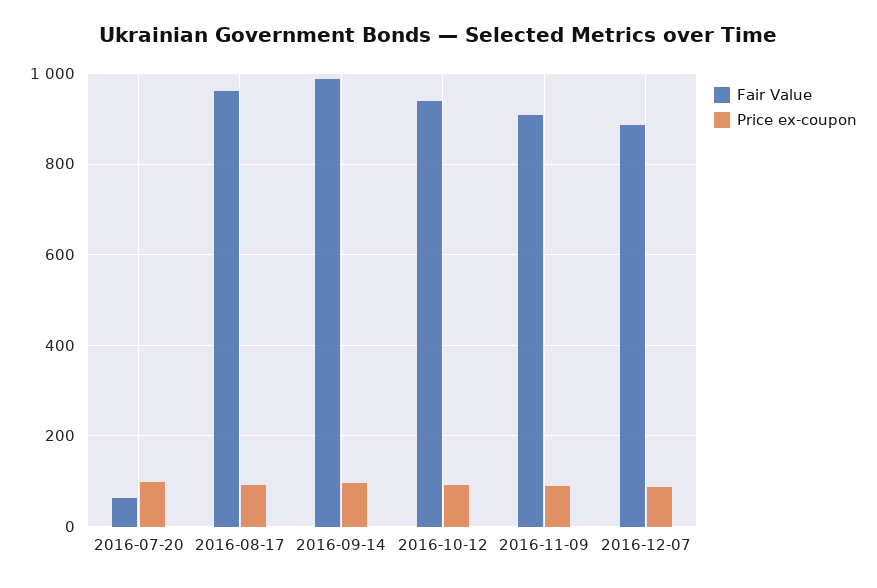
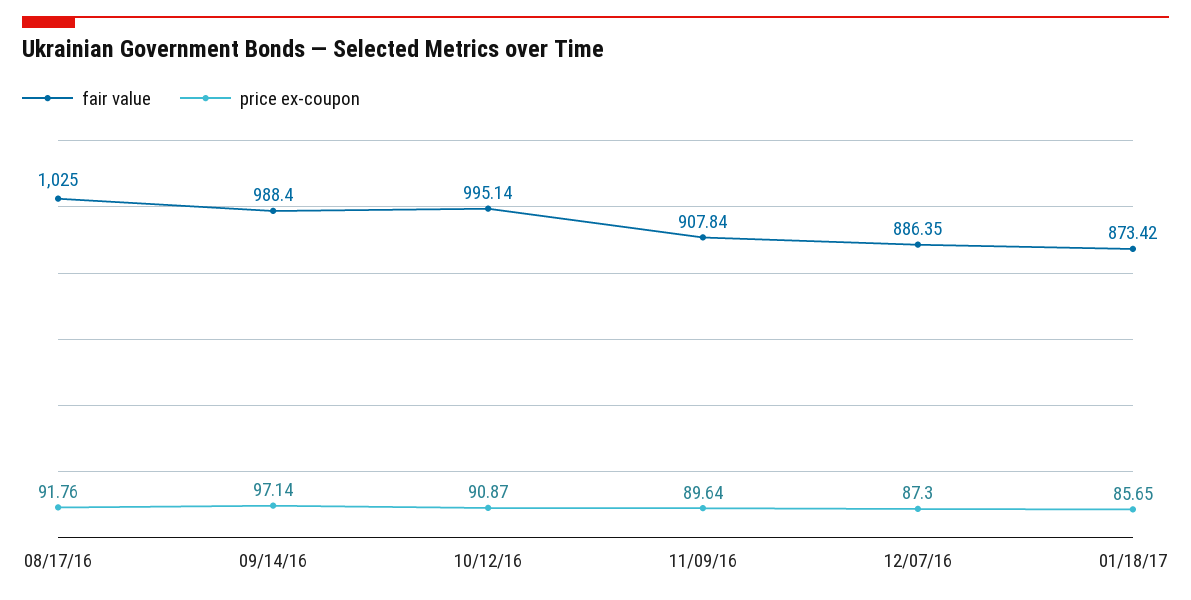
Fair Value, 2016-07-20: 60 -> none
Price ex-coupon, 2016-07-20: 100 -> none
Fair Value, 2016-08-17: 960 -> 1025
Fair Value, 2016-10-12: 940 -> 995.14
Fair Value, 01/18/17: none -> 873.42
Price ex-coupon, 01/18/17: none -> 85.65

